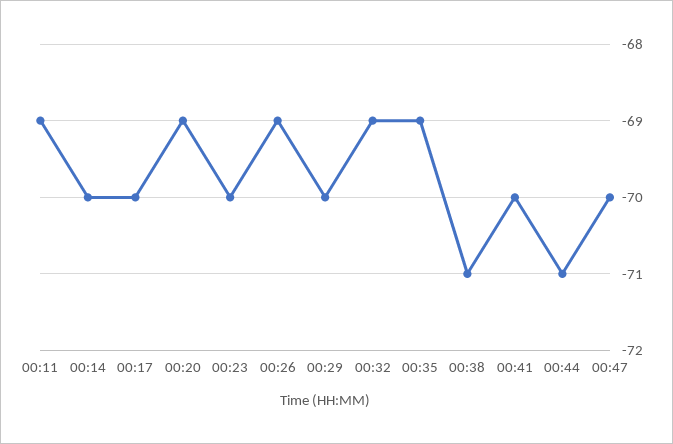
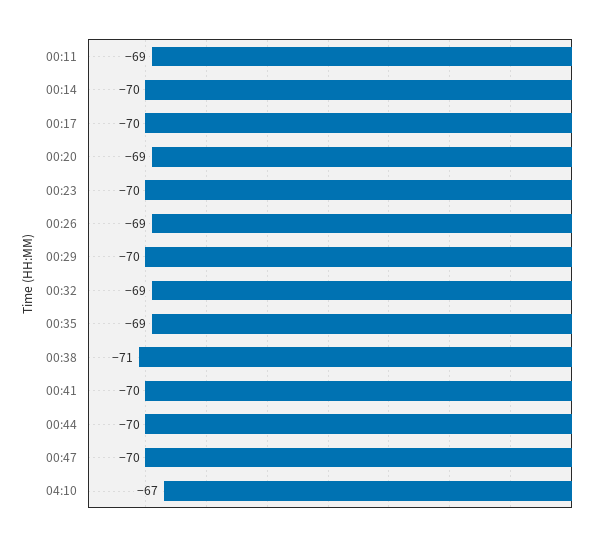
00:44: -71 -> -70
04:10: none -> -67

